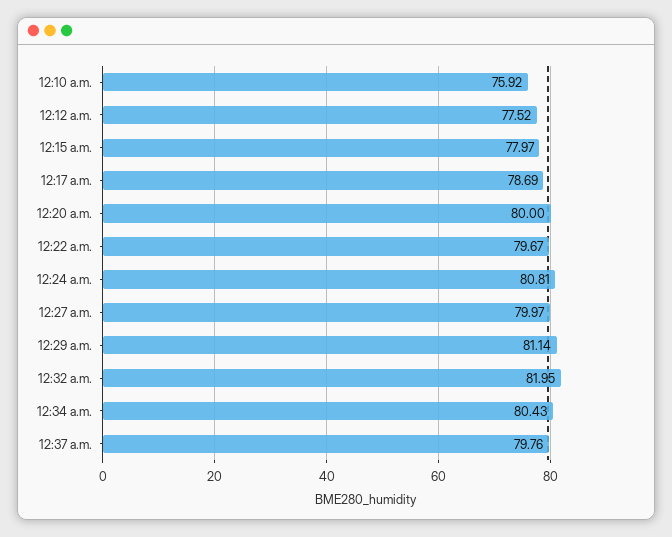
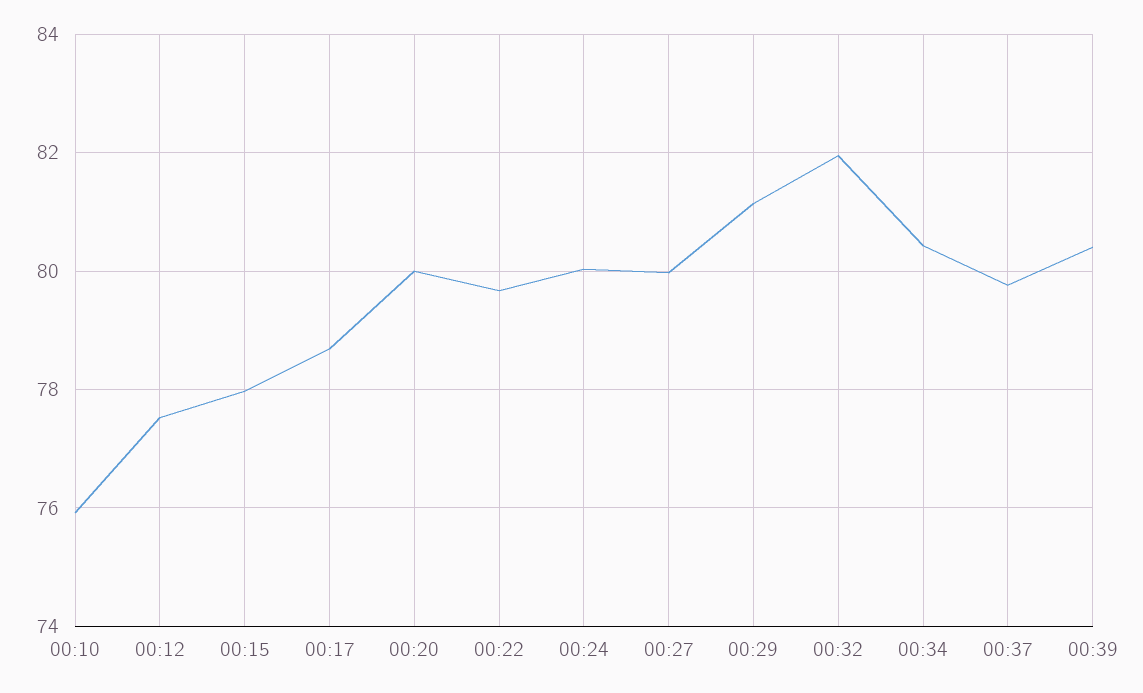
12:24 a.m.: 80.81 -> 80
00:39: none -> 80.4

